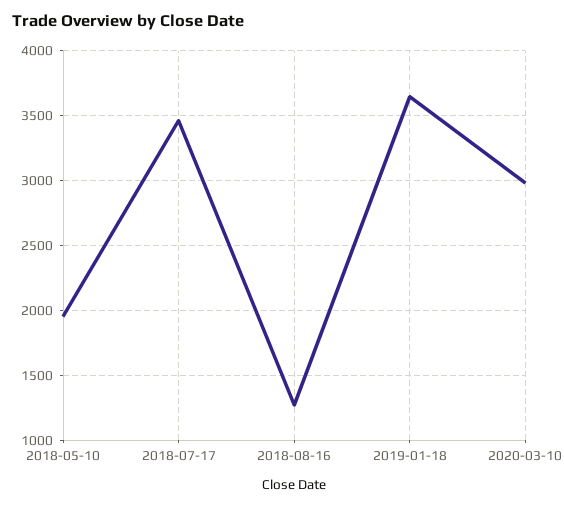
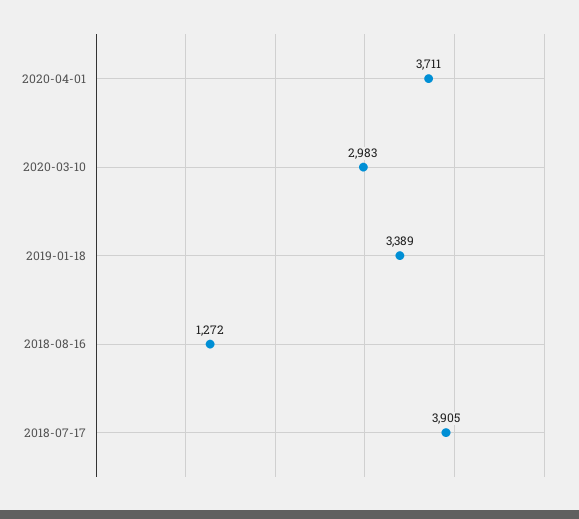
2018-05-10: 1950 -> none
2018-07-17: 3450 -> 3905
2019-01-18: 3650 -> 3389
2020-04-01: none -> 3711

